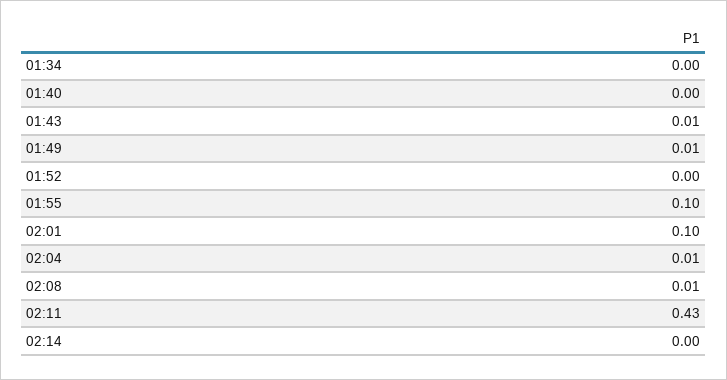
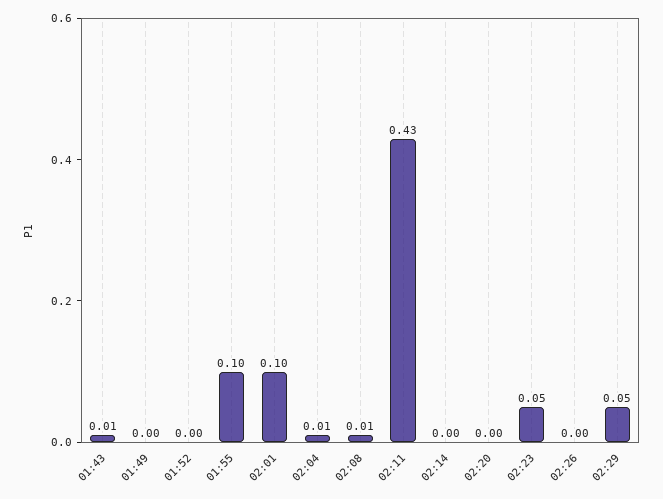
01:34: 0 -> none
01:40: 0 -> none
01:49: 0.01 -> 0
02:20: none -> 0
02:23: none -> 0.05
02:26: none -> 0
02:29: none -> 0.05

